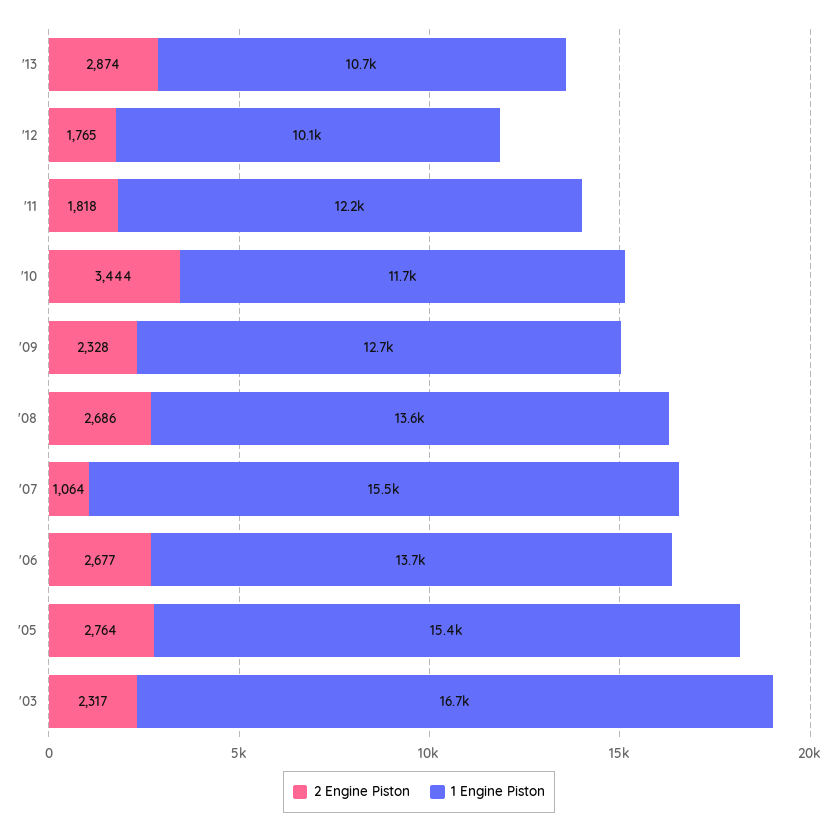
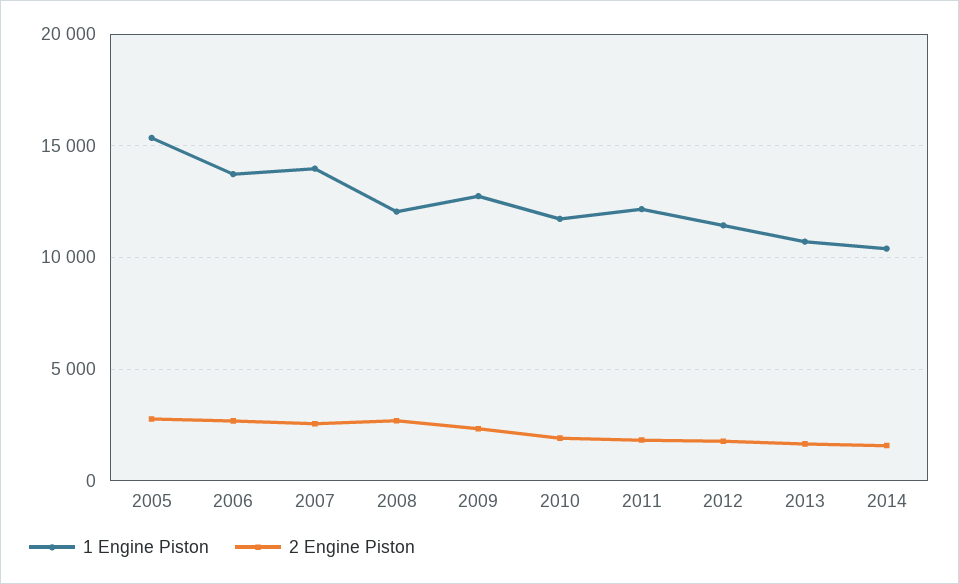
2 Engine Piston, '13: 2874 -> 1500
1 Engine Piston, '12: 10100 -> 11500
2 Engine Piston, '10: 3444 -> 2000
1 Engine Piston, '08: 13600 -> 12000
2 Engine Piston, '07: 1064 -> 2500
1 Engine Piston, '07: 15500 -> 14000
2 Engine Piston, '03: 2317 -> none
1 Engine Piston, '03: 16700 -> none
1 Engine Piston, 2014: none -> 10500
2 Engine Piston, 2014: none -> 1500

